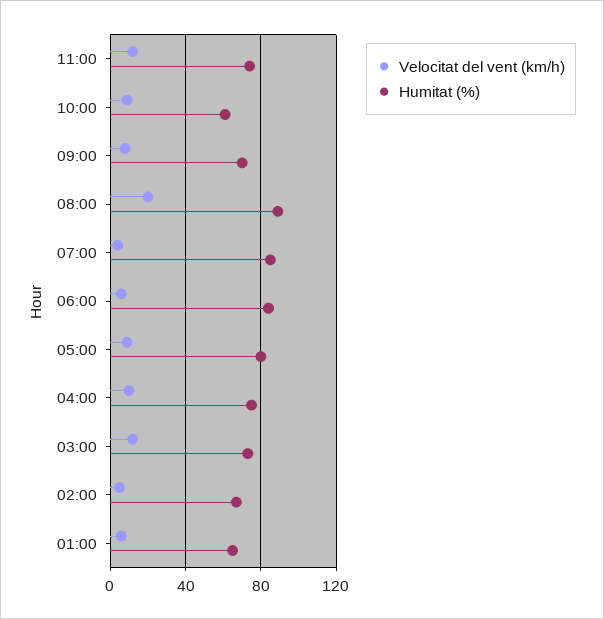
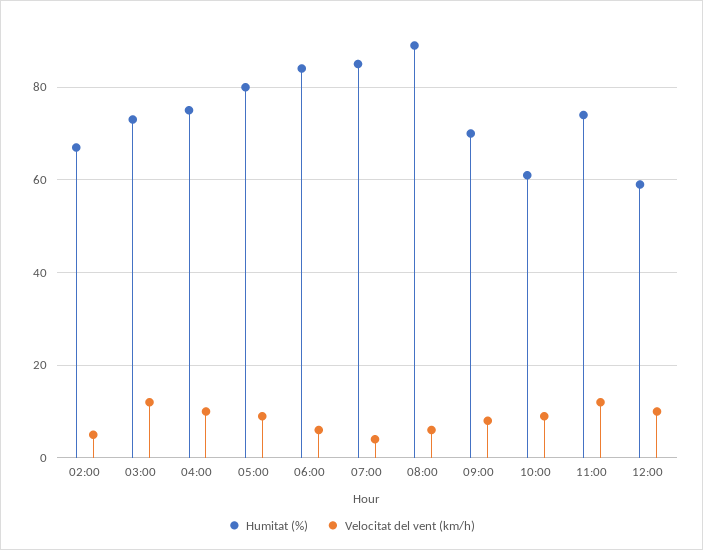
Velocitat del vent (km/h), 08:00: 20 -> 5
Velocitat del vent (km/h), 01:00: 5 -> none
Humitat (%), 01:00: 65 -> none
Humitat (%), 12:00: none -> 60
Velocitat del vent (km/h), 12:00: none -> 10

